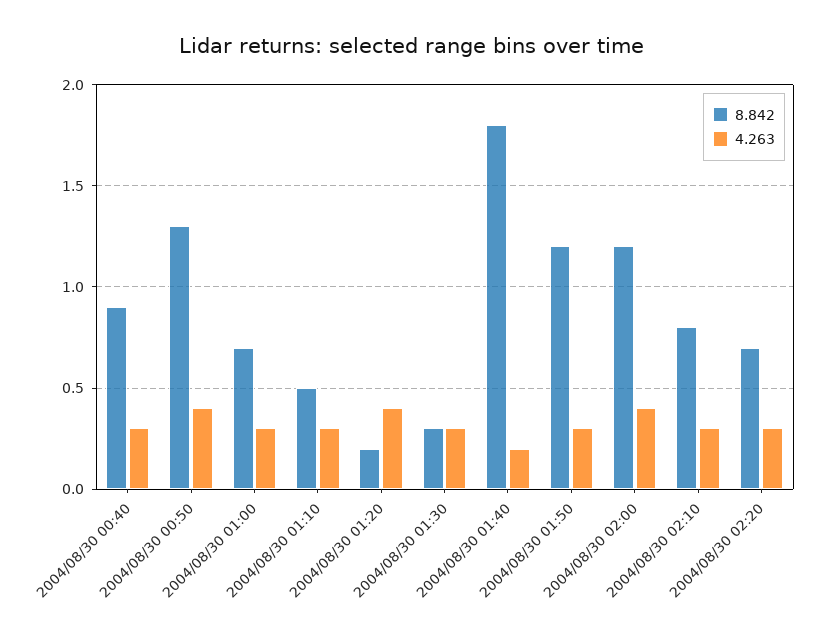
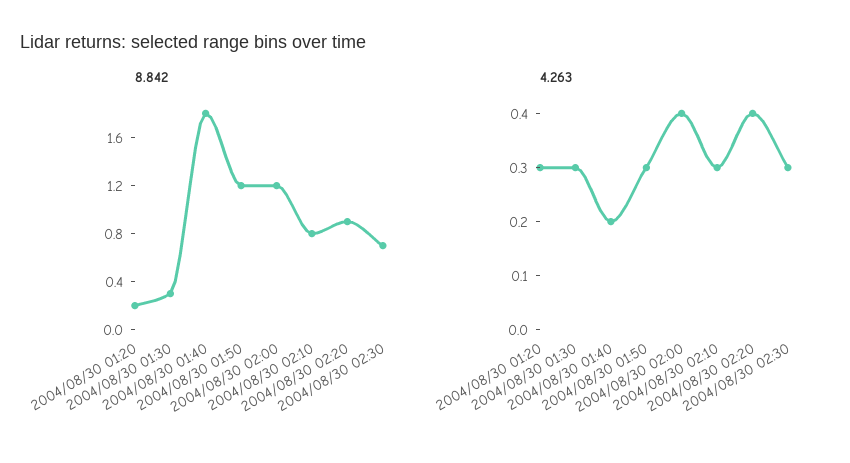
8.842, 2004/08/30 00:40: 0.9 -> none
4.263, 2004/08/30 00:40: 0.3 -> none
8.842, 2004/08/30 00:50: 1.3 -> none
4.263, 2004/08/30 00:50: 0.4 -> none
8.842, 2004/08/30 01:00: 0.7 -> none
4.263, 2004/08/30 01:00: 0.3 -> none
8.842, 2004/08/30 01:10: 0.5 -> none
4.263, 2004/08/30 01:10: 0.3 -> none
4.263, 2004/08/30 01:20: 0.4 -> 0.3
8.842, 2004/08/30 02:20: 0.7 -> 0.9
4.263, 2004/08/30 02:20: 0.3 -> 0.4
8.842, 2004/08/30 02:30: none -> 0.7
4.263, 2004/08/30 02:30: none -> 0.3

